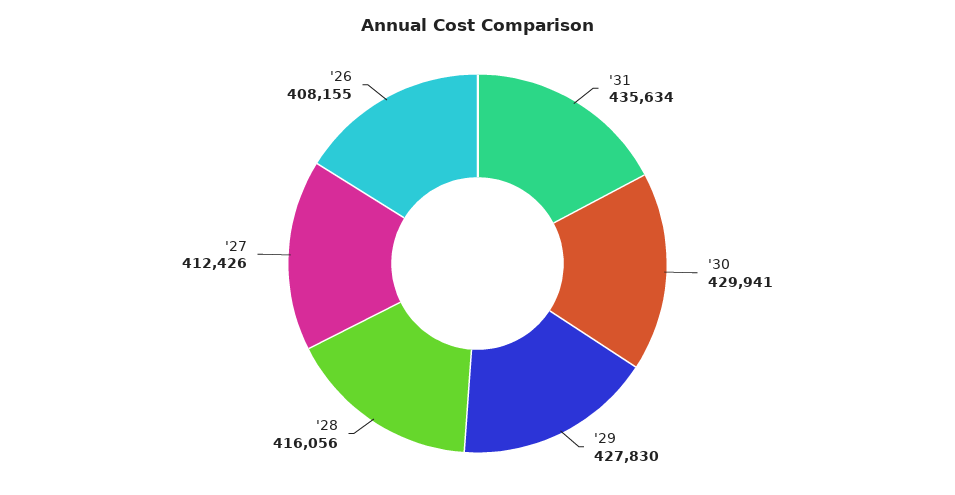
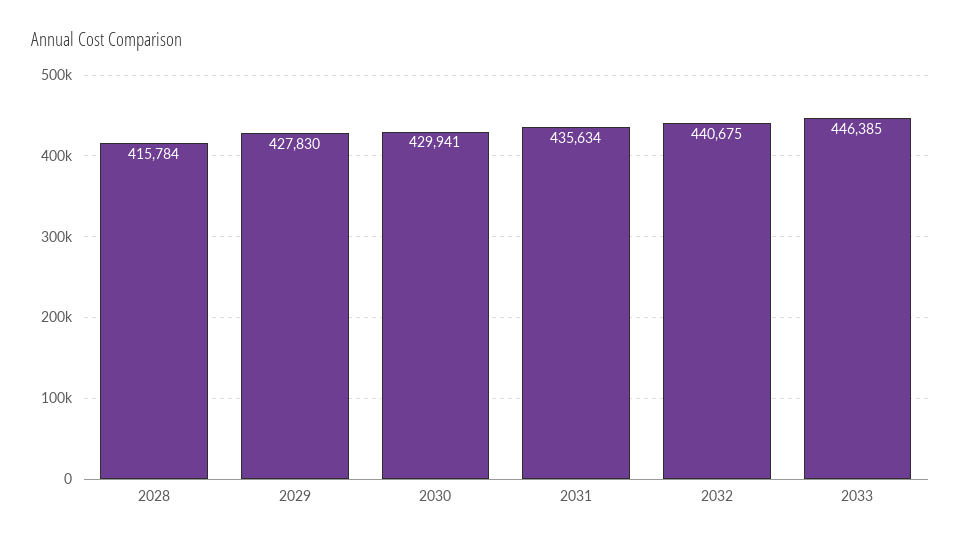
'28: 416056 -> 415784
'27: 412426 -> none
'26: 408155 -> none
2032: none -> 440675
2033: none -> 446385

